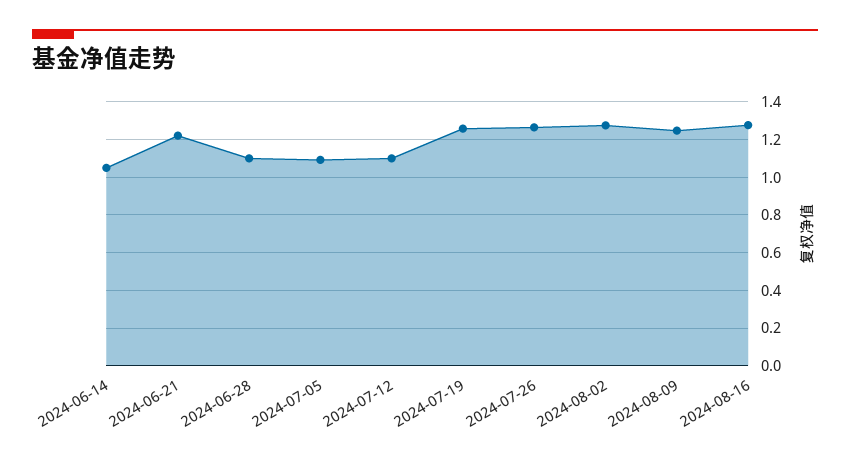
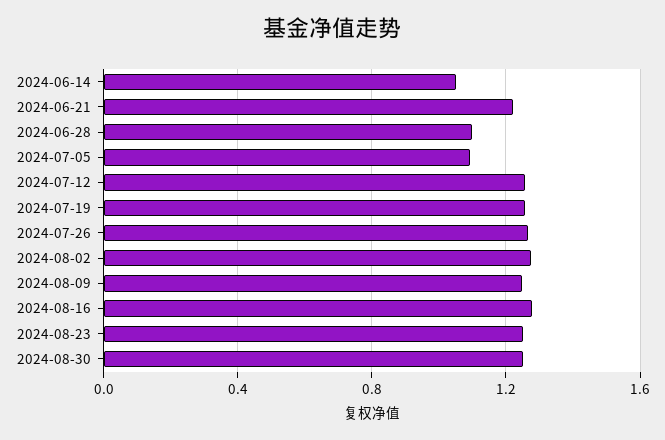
2024-07-12: 1.1 -> 1.25
2024-08-23: none -> 1.25
2024-08-30: none -> 1.25

